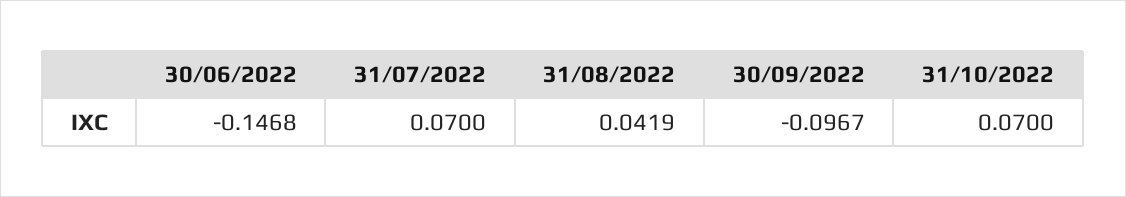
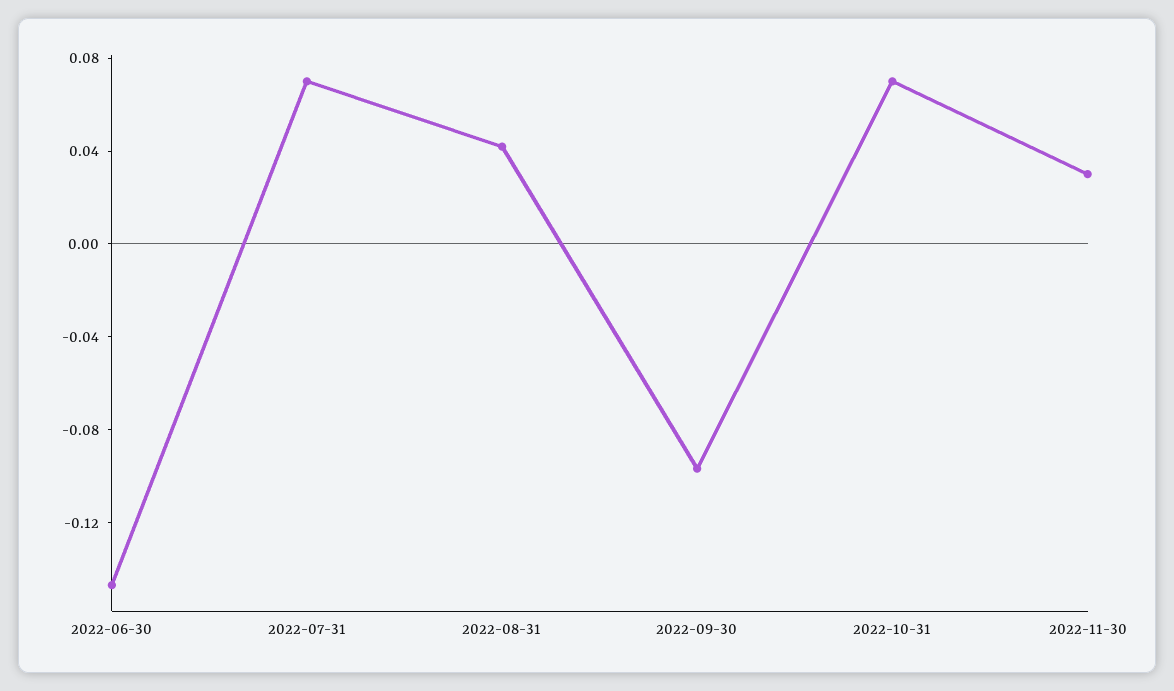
2022-11-30: none -> 0.03

